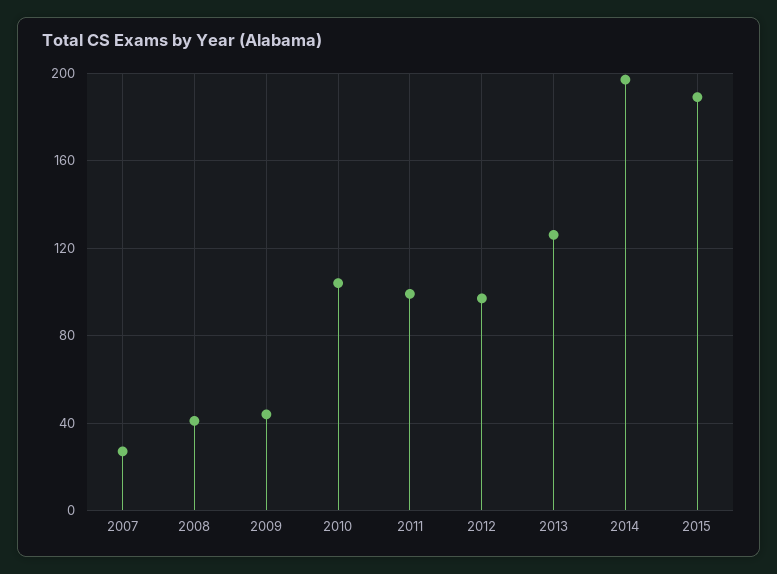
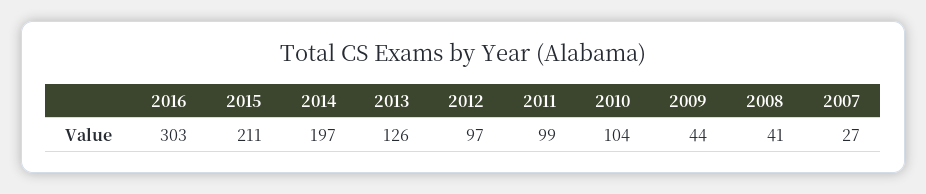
2015: 190 -> 211
2016: none -> 303

